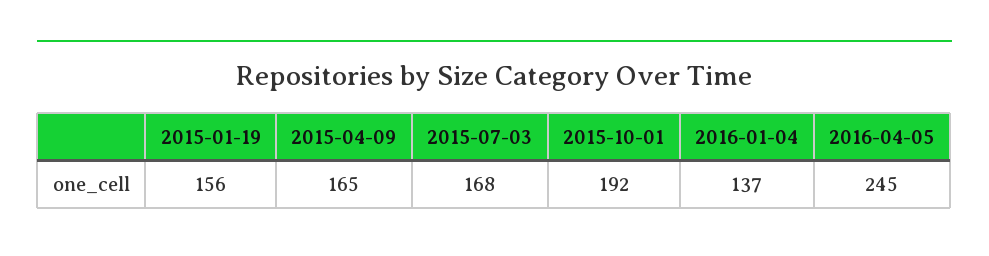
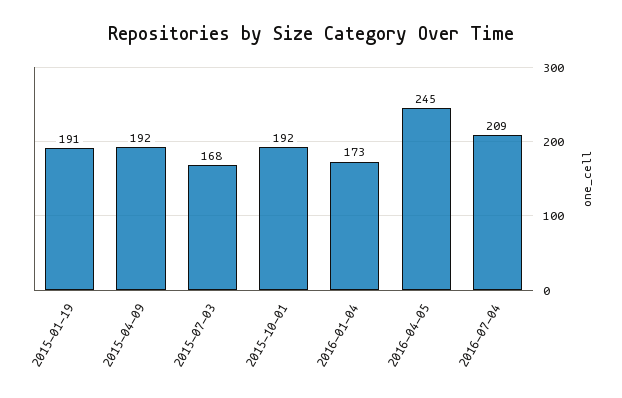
2015-01-19: 156 -> 191
2015-04-09: 165 -> 192
2016-01-04: 137 -> 173
2016-07-04: none -> 209

